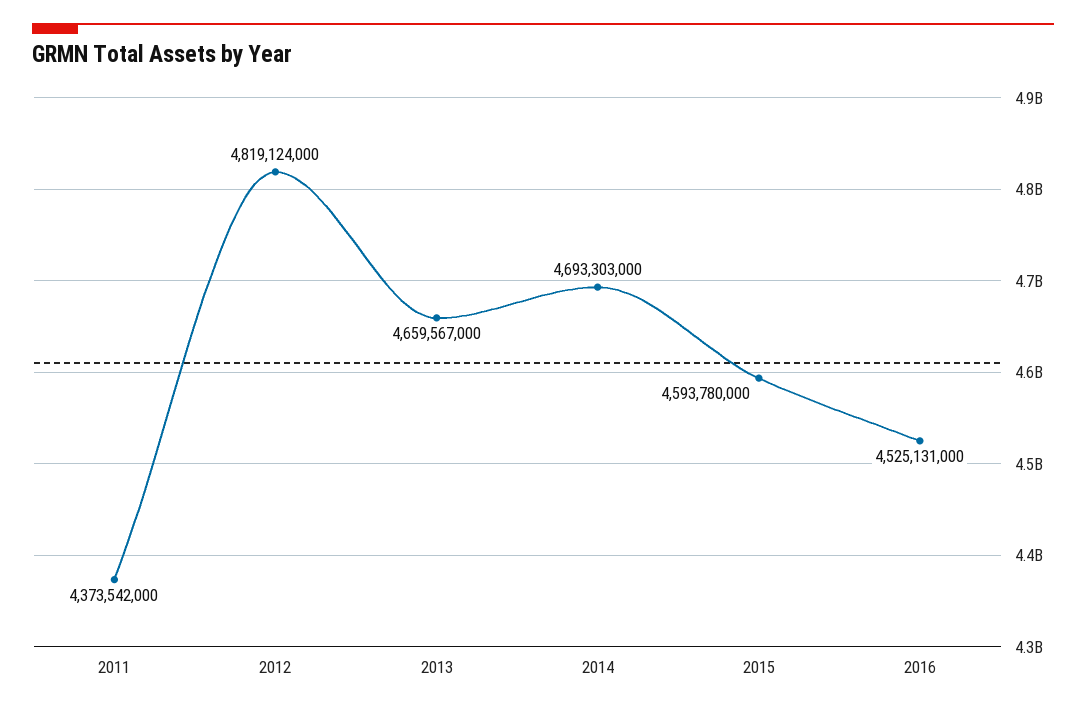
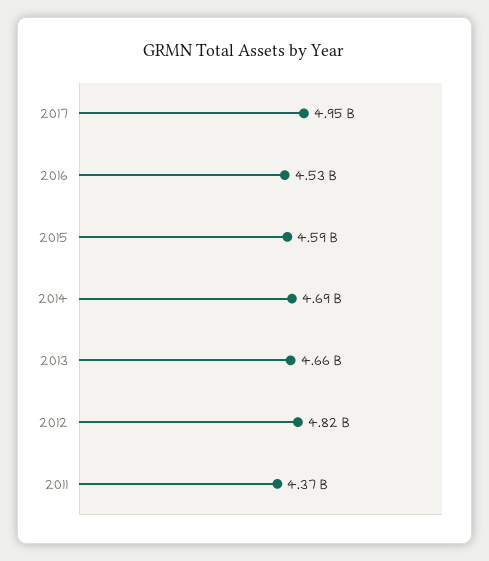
2017: none -> 4950000000

